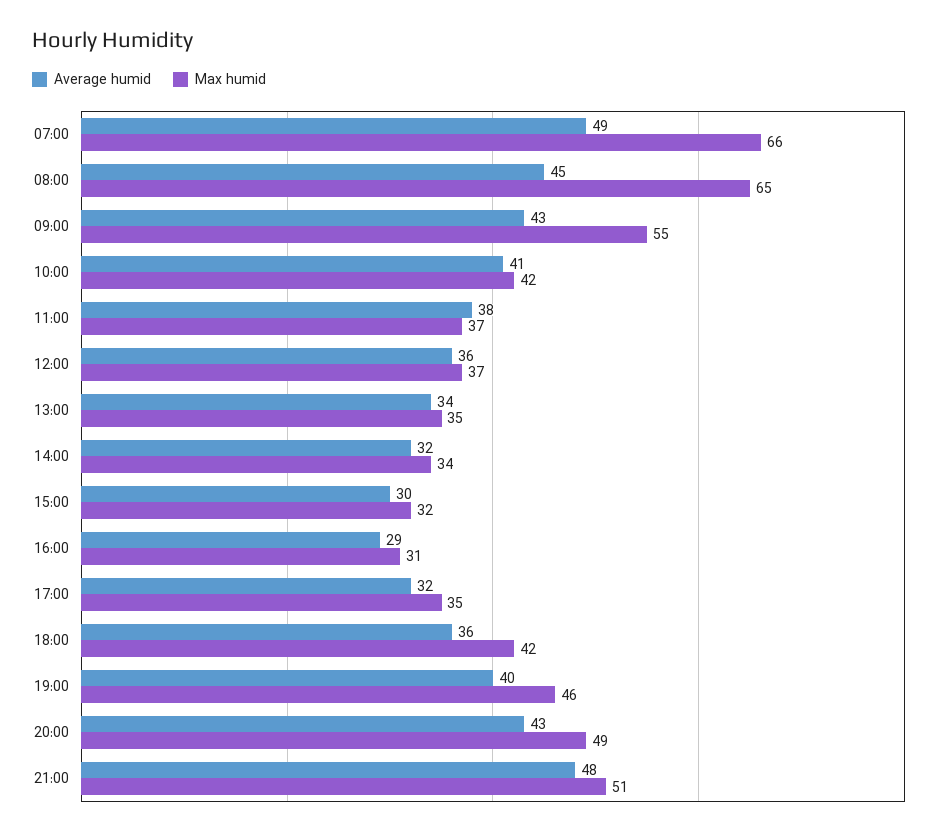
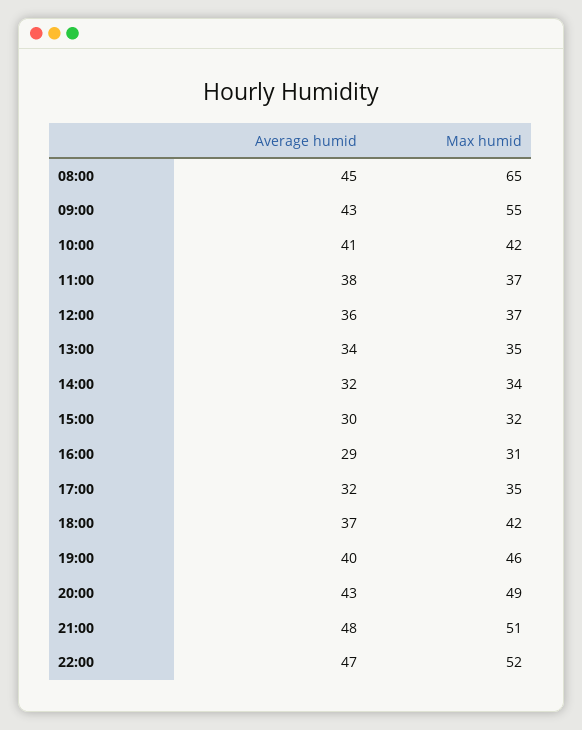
Average humid, 07:00: 49 -> none
Max humid, 07:00: 66 -> none
Average humid, 18:00: 36 -> 37
Average humid, 22:00: none -> 47
Max humid, 22:00: none -> 52

